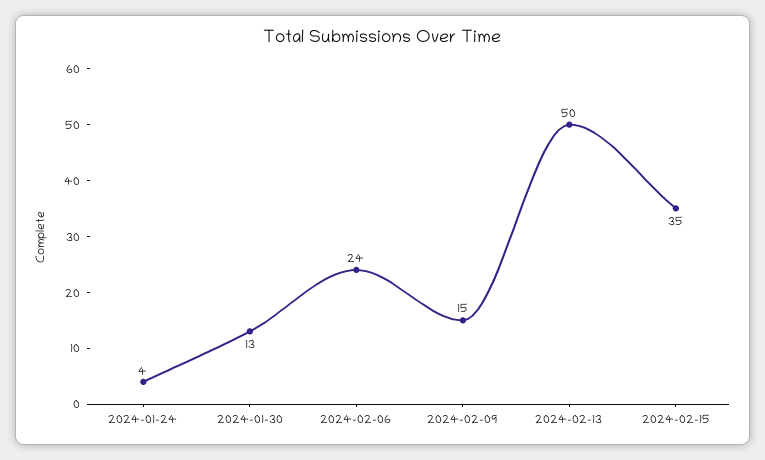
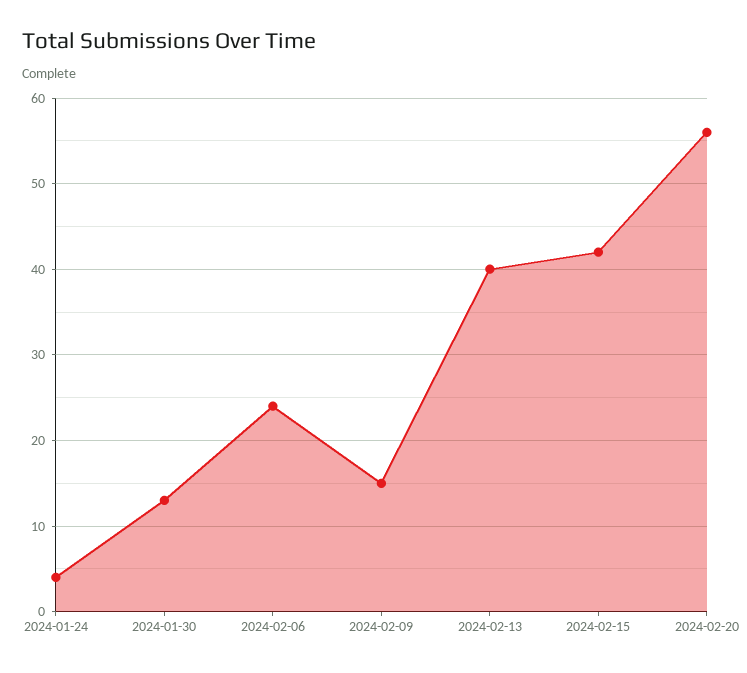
2024-02-13: 50 -> 40
2024-02-15: 35 -> 42
2024-02-20: none -> 56

